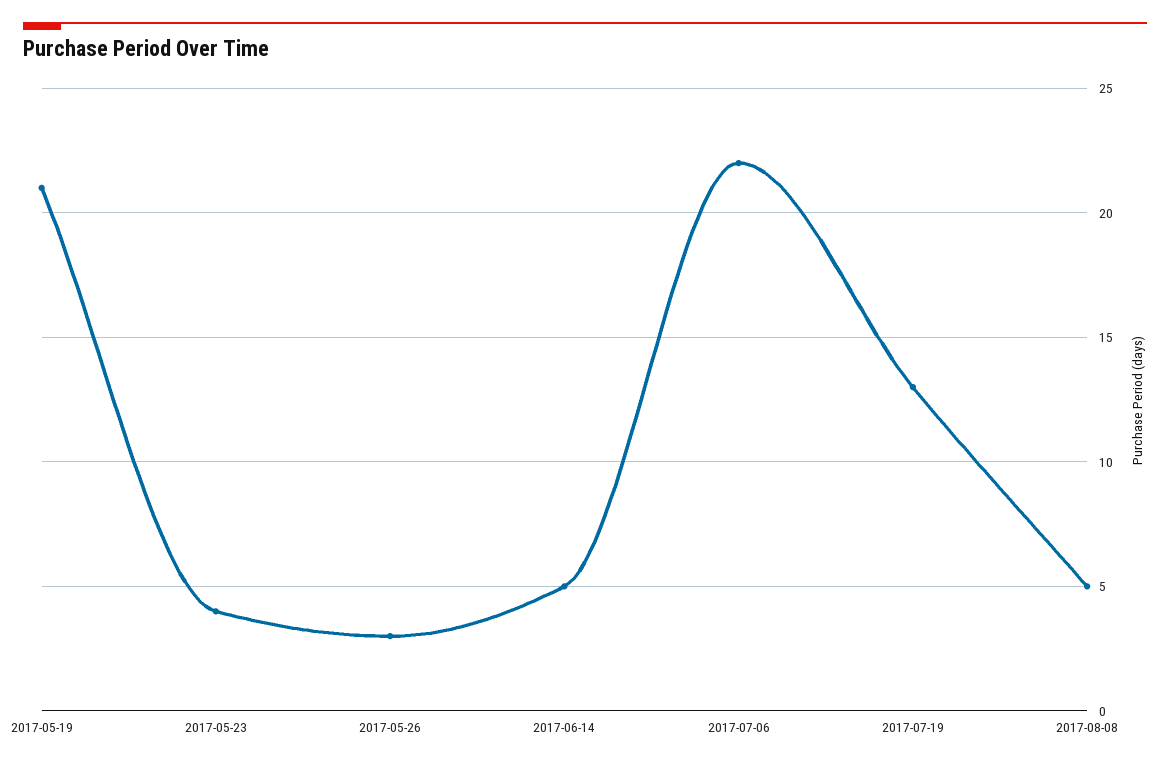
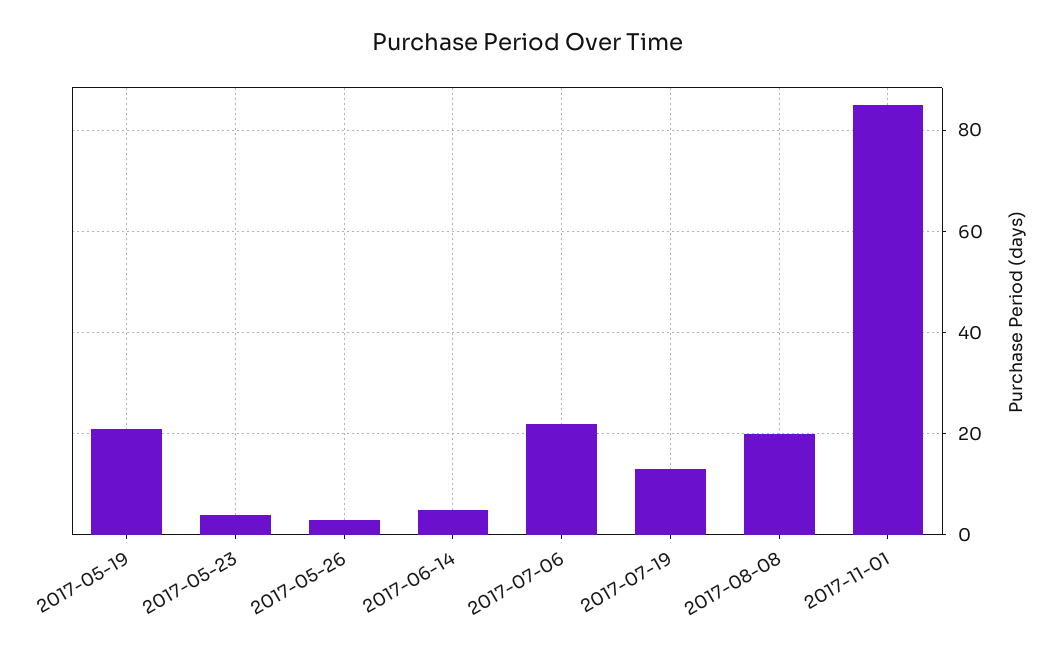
2017-08-08: 5 -> 20
2017-11-01: none -> 85

